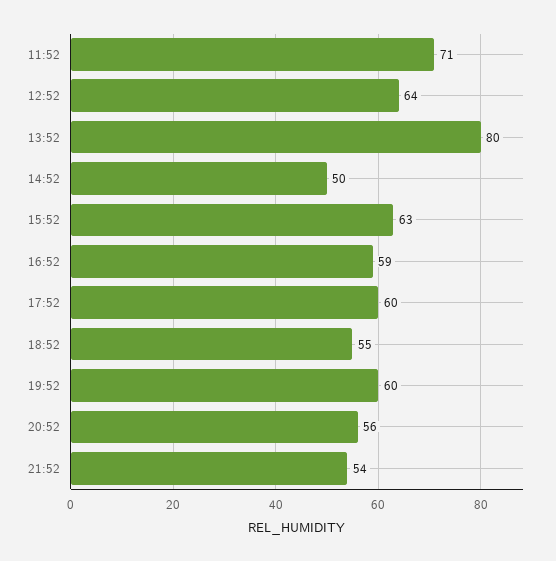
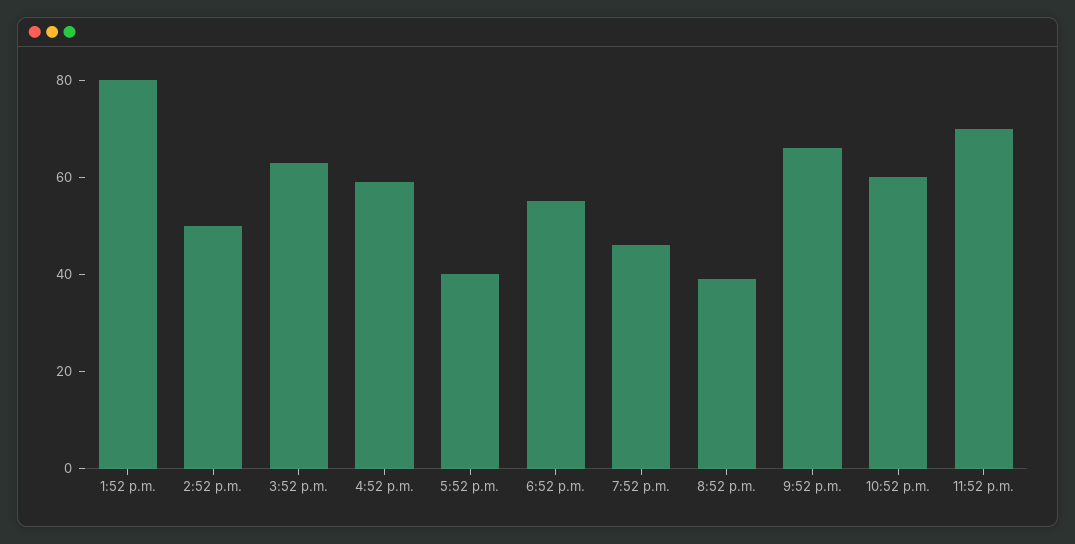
11:52: 71 -> none
12:52: 64 -> none
17:52: 60 -> 40
19:52: 60 -> 45
20:52: 56 -> 40
21:52: 54 -> 65
10:52 p.m.: none -> 60
11:52 p.m.: none -> 70

